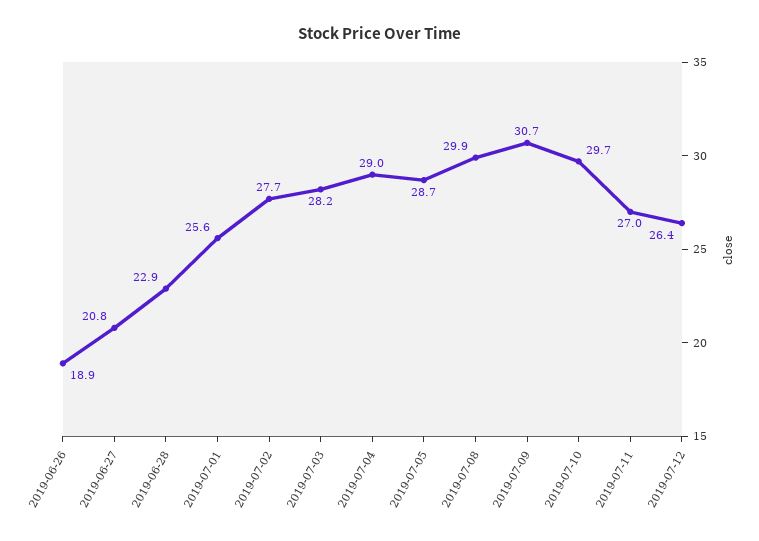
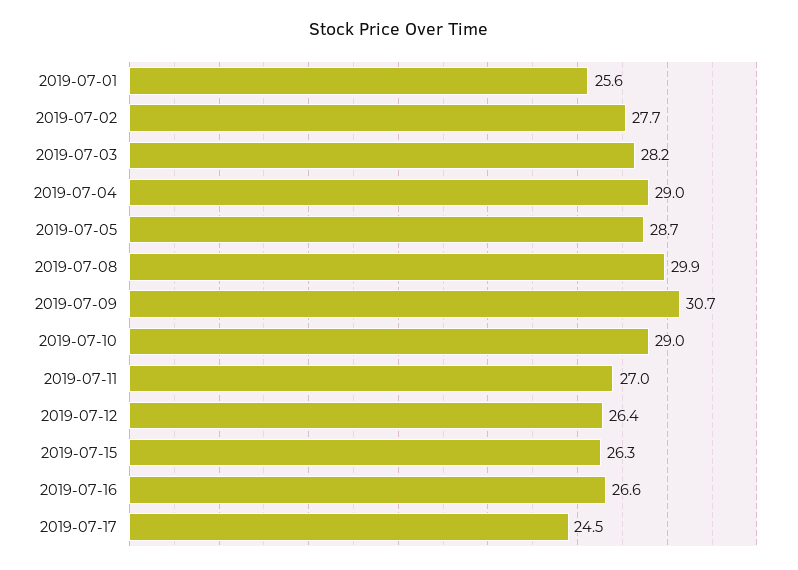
2019-06-26: 18.9 -> none
2019-06-27: 20.8 -> none
2019-06-28: 22.9 -> none
2019-07-10: 29.7 -> 29
2019-07-15: none -> 26.3
2019-07-16: none -> 26.6
2019-07-17: none -> 24.5

